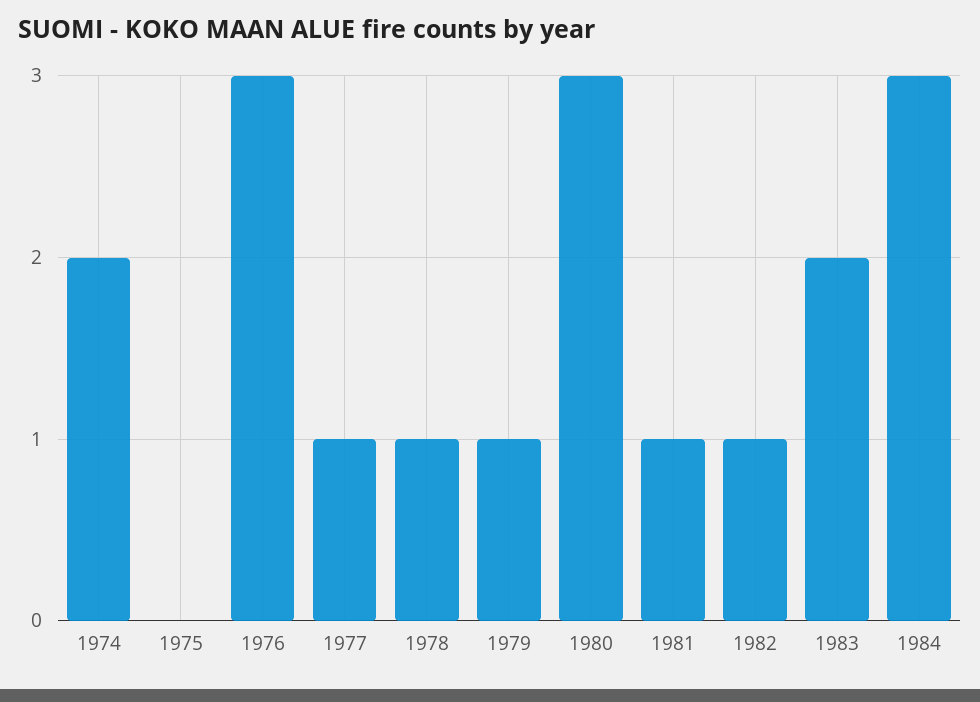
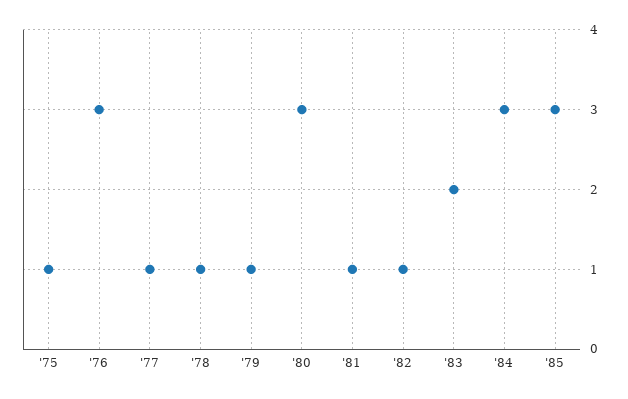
1974: 2 -> none
1975: 0 -> 1
'85: none -> 3

